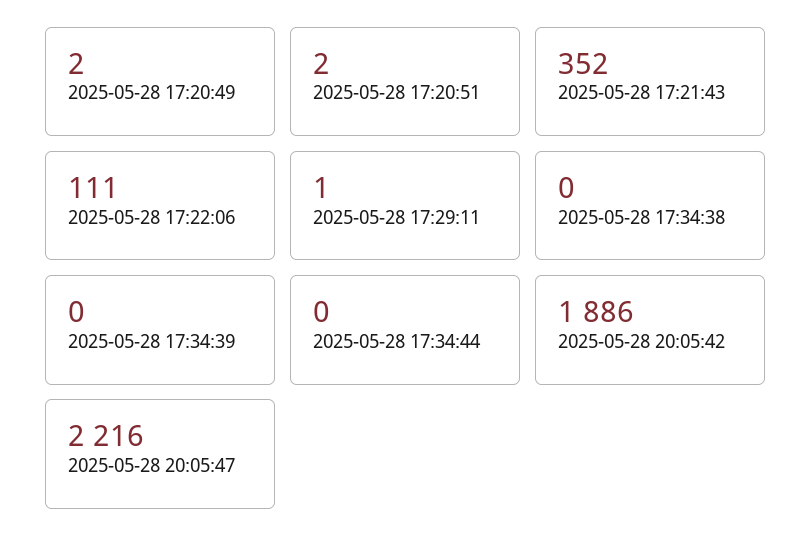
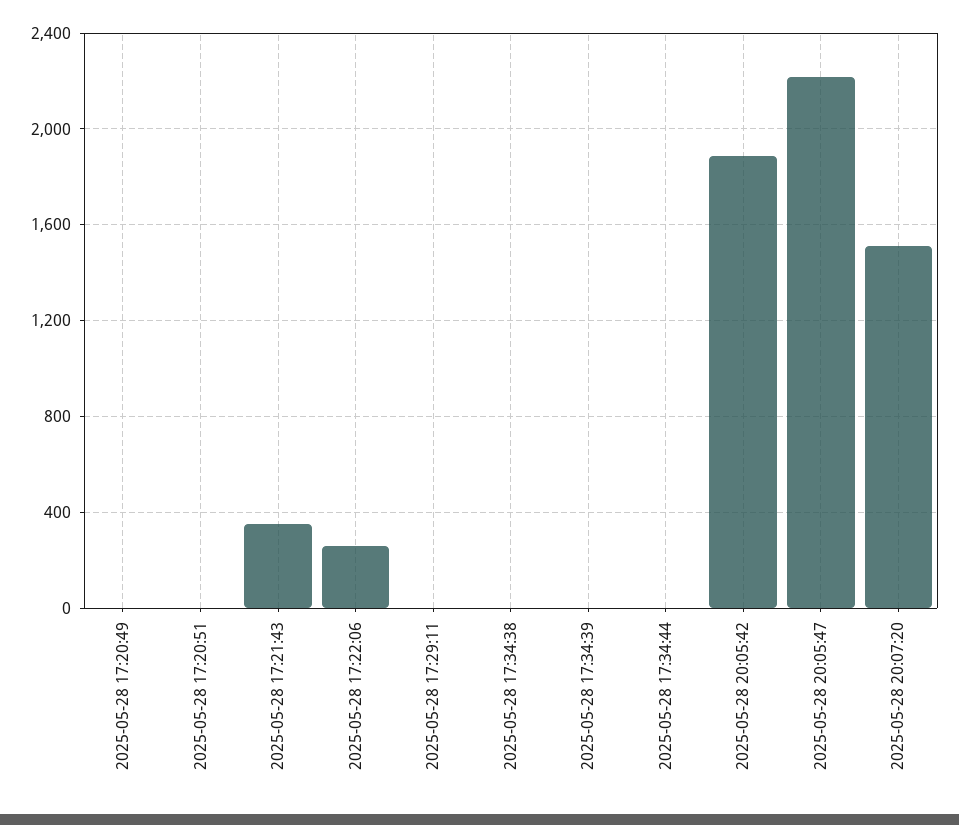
2025-05-28 17:22:06: 111 -> 250
2025-05-28 20:07:20: none -> 1500

